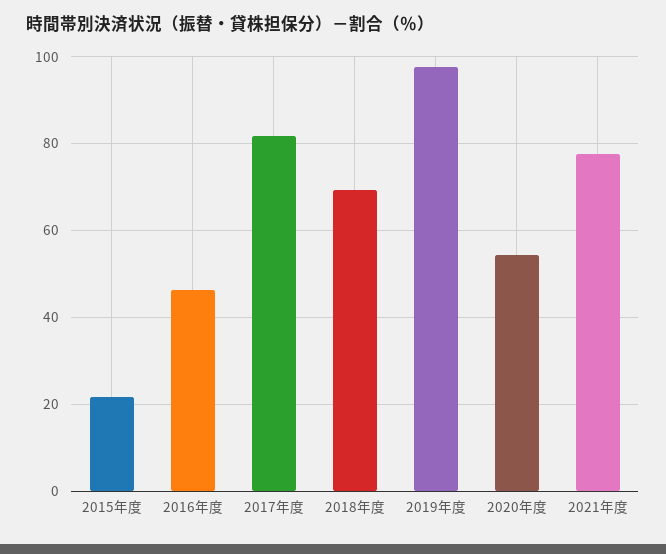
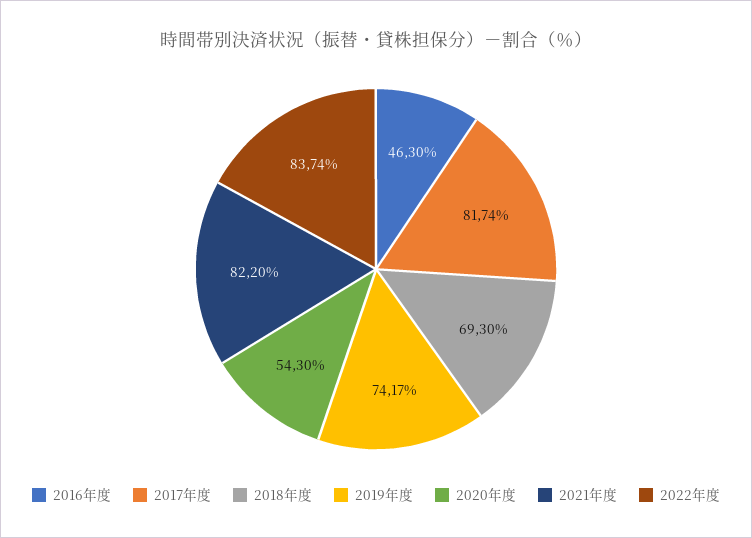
2015年度: 22 -> none
2019年度: 98 -> 74.17
2021年度: 78 -> 82.2
2022年度: none -> 83.74

